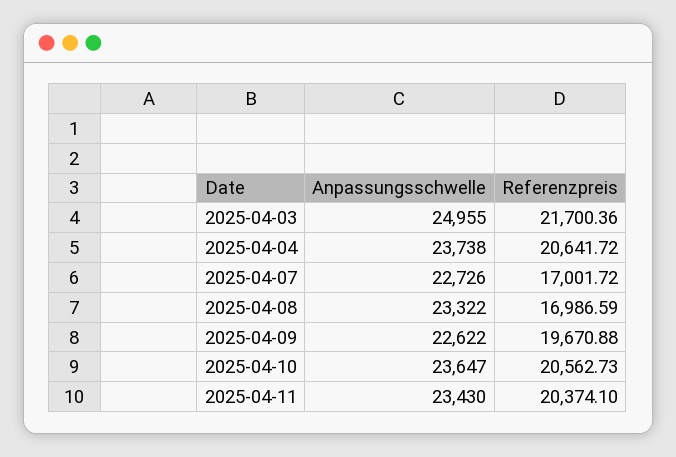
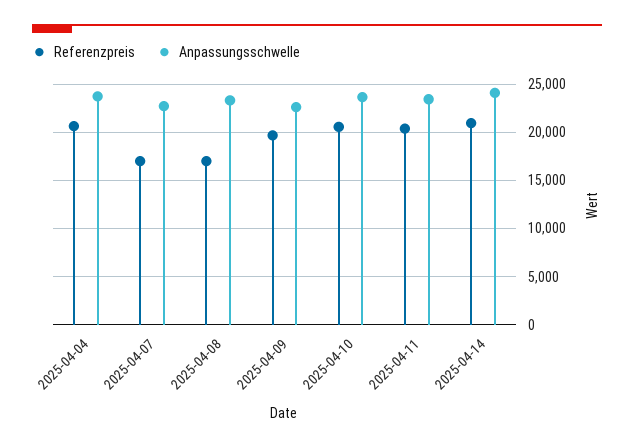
Anpassungsschwelle, 2025-04-03: 24955 -> none
Referenzpreis, 2025-04-03: 21700.36 -> none
Referenzpreis, 2025-04-14: none -> 21000
Anpassungsschwelle, 2025-04-14: none -> 24000

